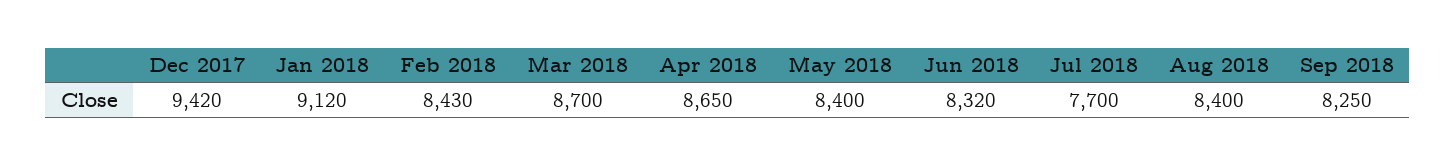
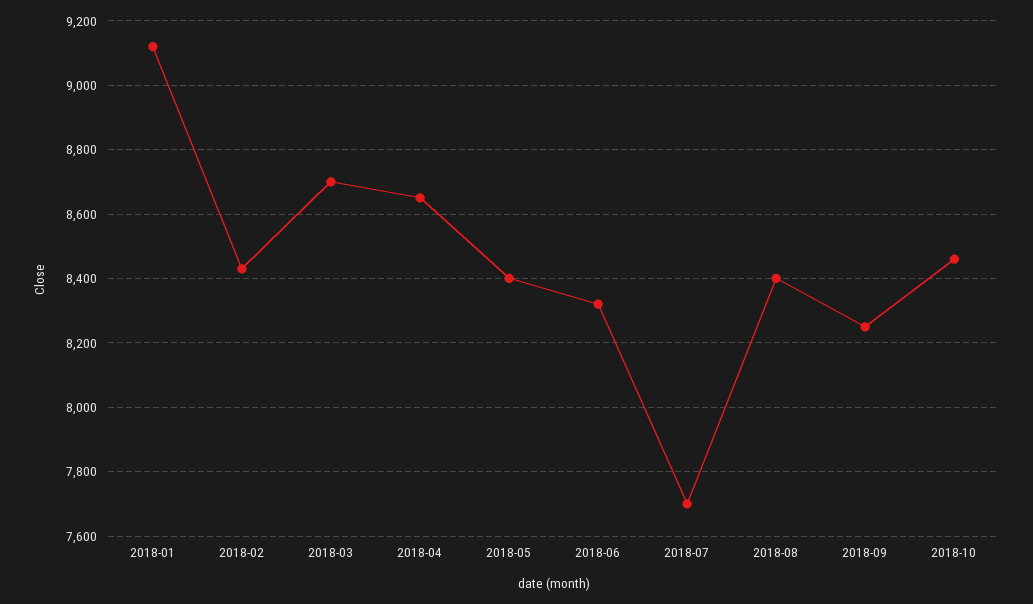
Dec 2017: 9420 -> none
2018-10: none -> 8460

